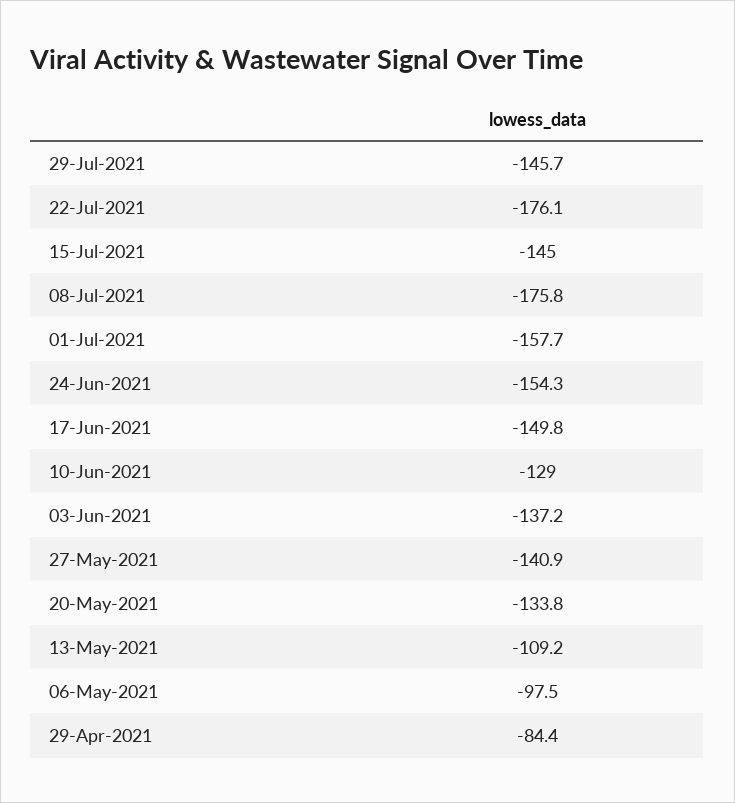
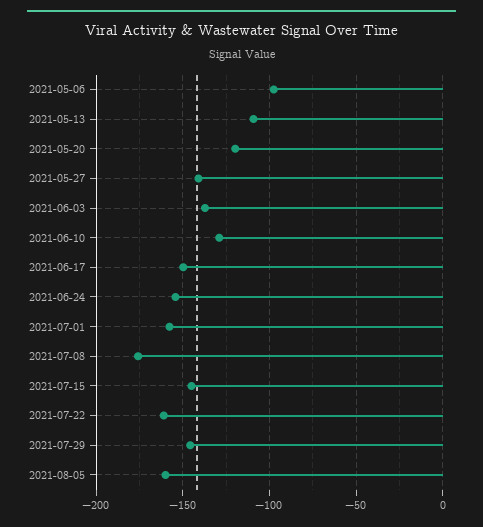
22-Jul-2021: -176.1 -> -160
20-May-2021: -133.8 -> -120
29-Apr-2021: -84.4 -> none
2021-08-05: none -> -160

